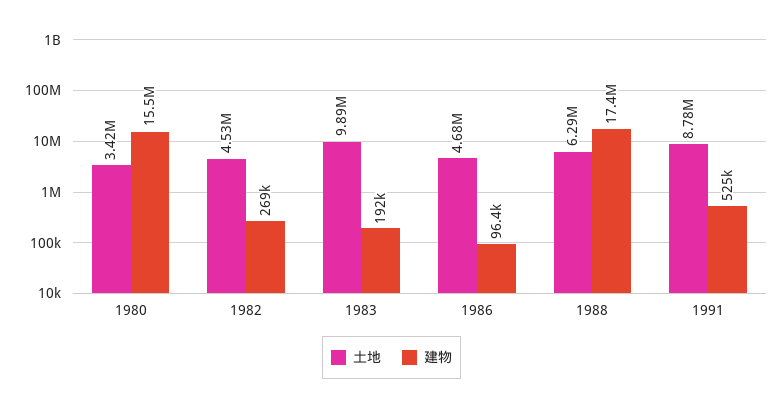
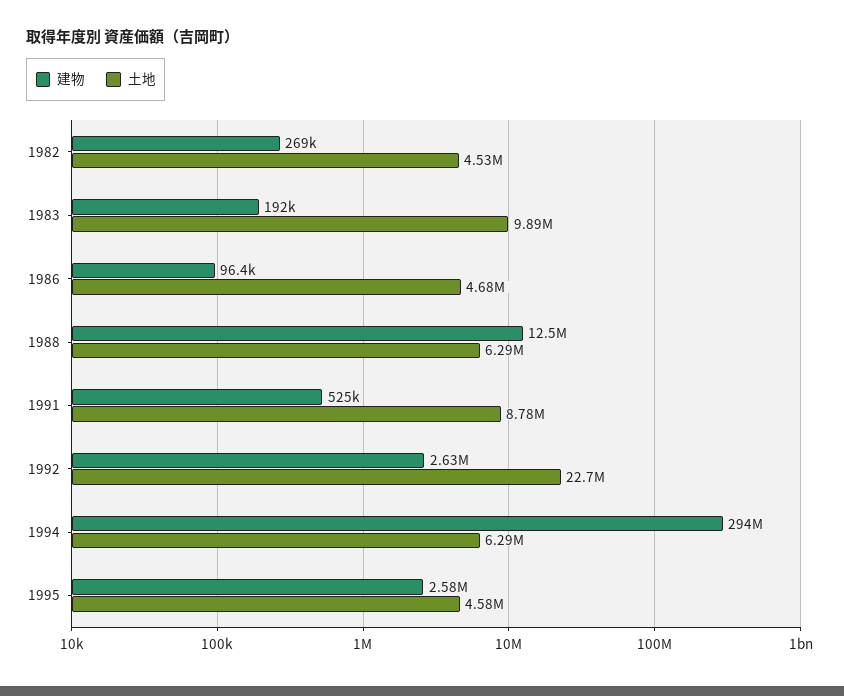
土地, 1980: 3420000 -> none
建物, 1980: 15500000 -> none
建物, 1988: 17400000 -> 12500000
建物, 1992: none -> 2630000
土地, 1992: none -> 22700000
建物, 1994: none -> 294000000
土地, 1994: none -> 6290000
建物, 1995: none -> 2580000
土地, 1995: none -> 4580000

